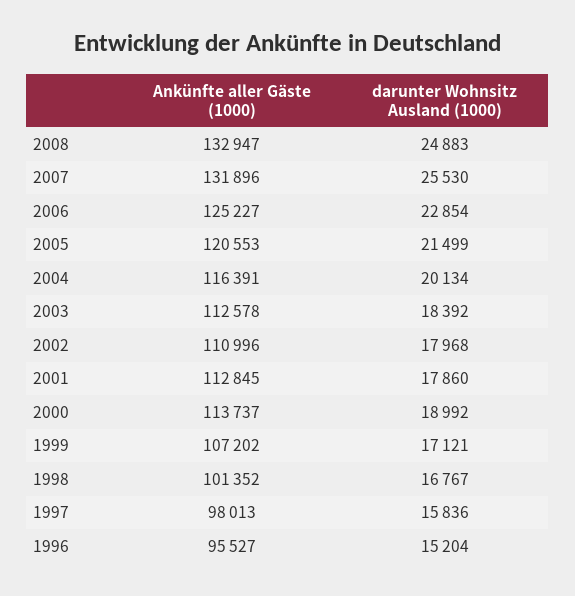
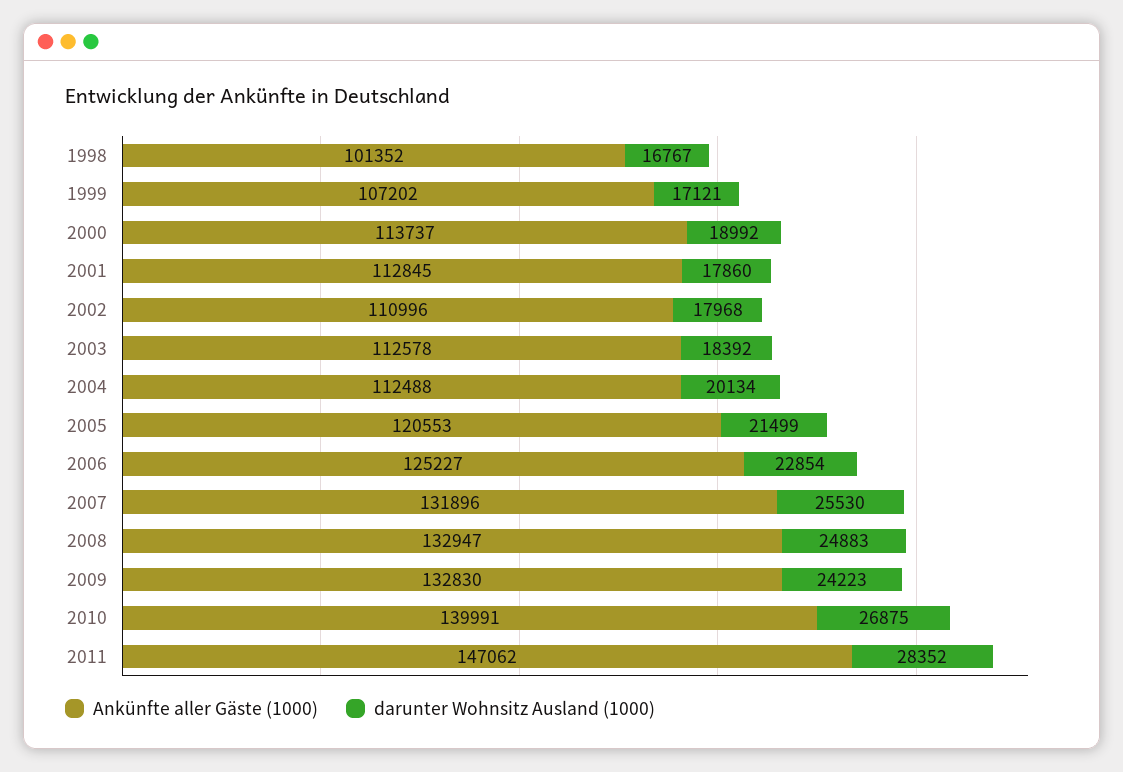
Ankünfte aller Gäste (1000), 2004: 116391 -> 112488
Ankünfte aller Gäste (1000), 1997: 98013 -> none
darunter Wohnsitz Ausland (1000), 1997: 15836 -> none
Ankünfte aller Gäste (1000), 1996: 95527 -> none
darunter Wohnsitz Ausland (1000), 1996: 15204 -> none
Ankünfte aller Gäste (1000), 2009: none -> 132830
darunter Wohnsitz Ausland (1000), 2009: none -> 24223
Ankünfte aller Gäste (1000), 2010: none -> 139991
darunter Wohnsitz Ausland (1000), 2010: none -> 26875
Ankünfte aller Gäste (1000), 2011: none -> 147062
darunter Wohnsitz Ausland (1000), 2011: none -> 28352

